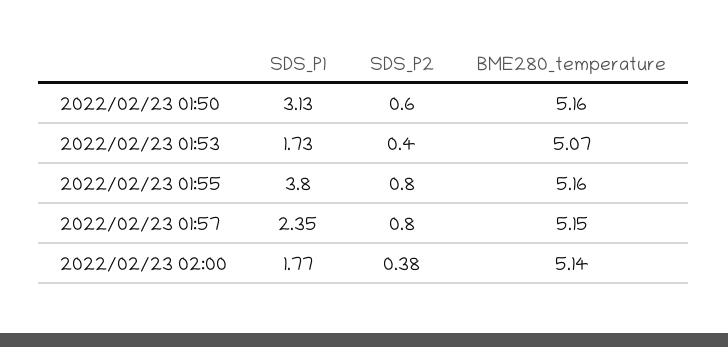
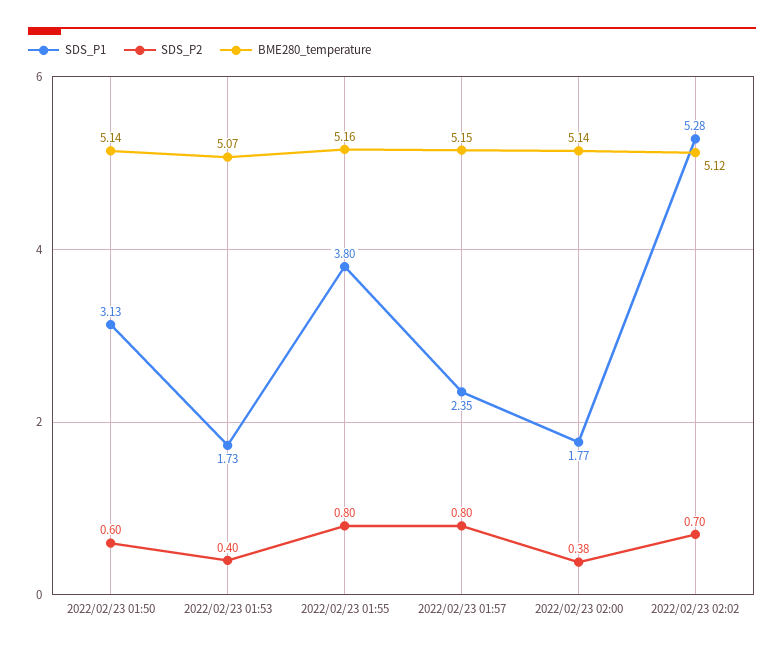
BME280_temperature, 2022/02/23 01:50: 5.16 -> 5.14
SDS_P1, 2022/02/23 02:02: none -> 5.28
SDS_P2, 2022/02/23 02:02: none -> 0.7
BME280_temperature, 2022/02/23 02:02: none -> 5.12

